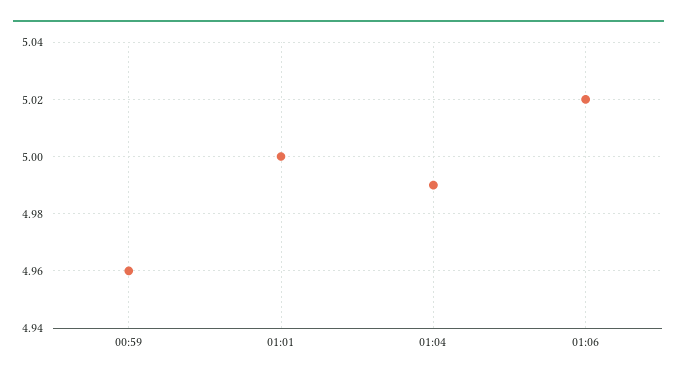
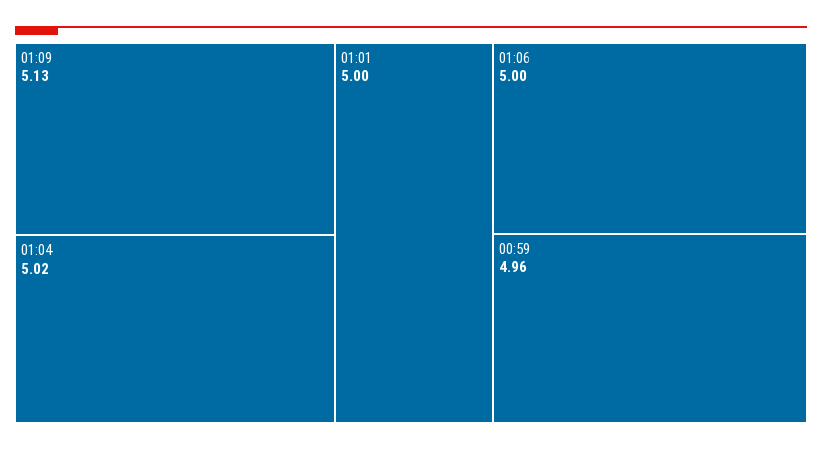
01:04: 4.99 -> 5.02
01:06: 5.02 -> 5
01:09: none -> 5.13

